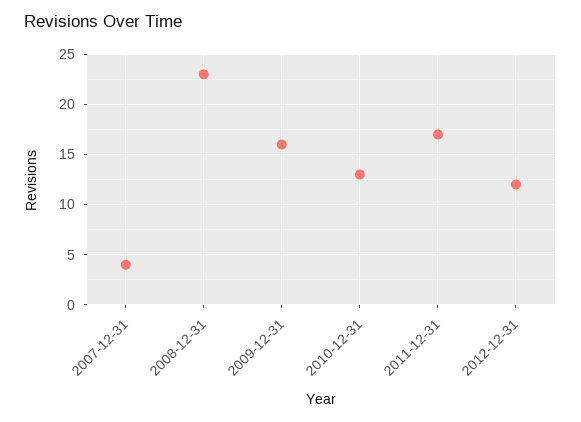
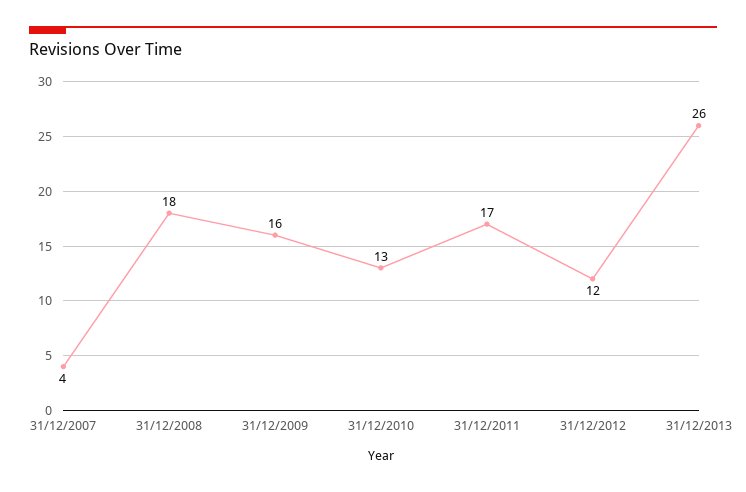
2008-12-31: 23 -> 18
31/12/2013: none -> 26

